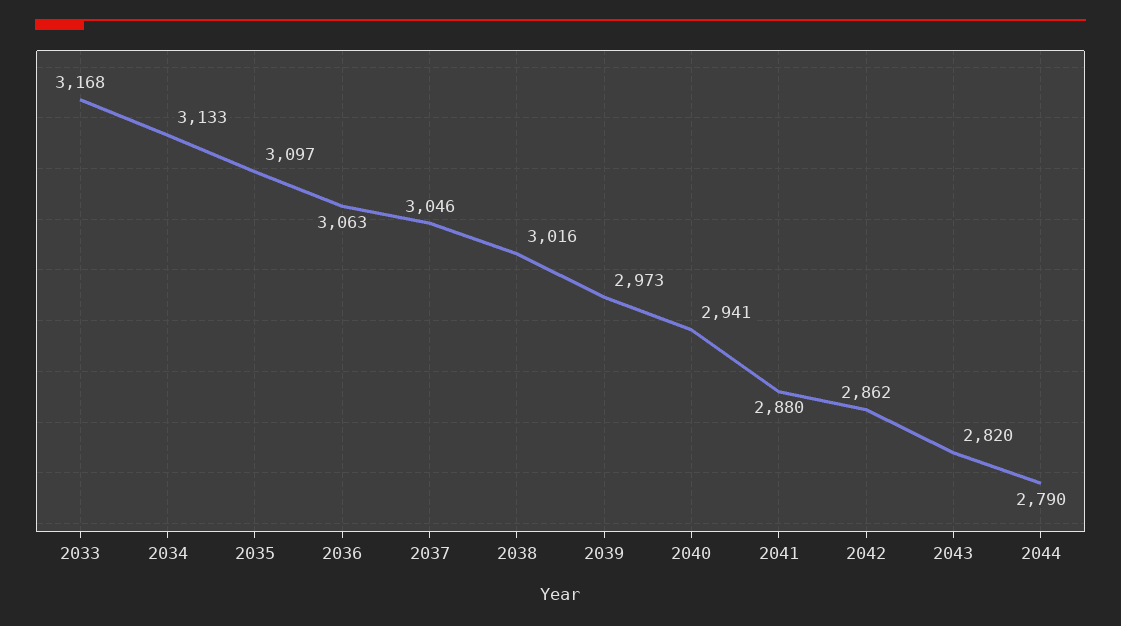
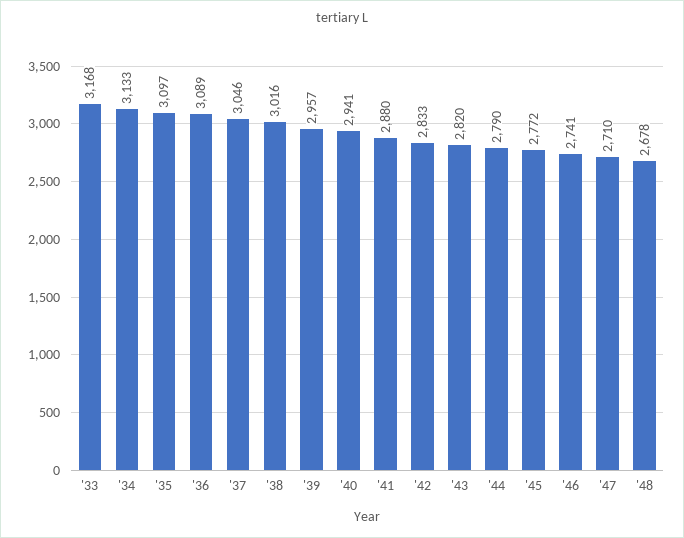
2036: 3063 -> 3089
2039: 2973 -> 2957
2042: 2862 -> 2833
'45: none -> 2772
'46: none -> 2741
'47: none -> 2710
'48: none -> 2678

